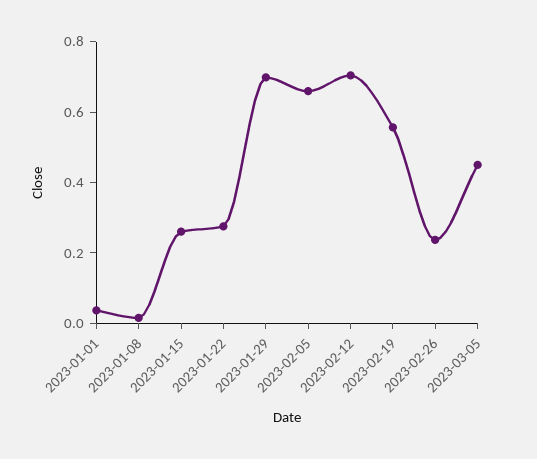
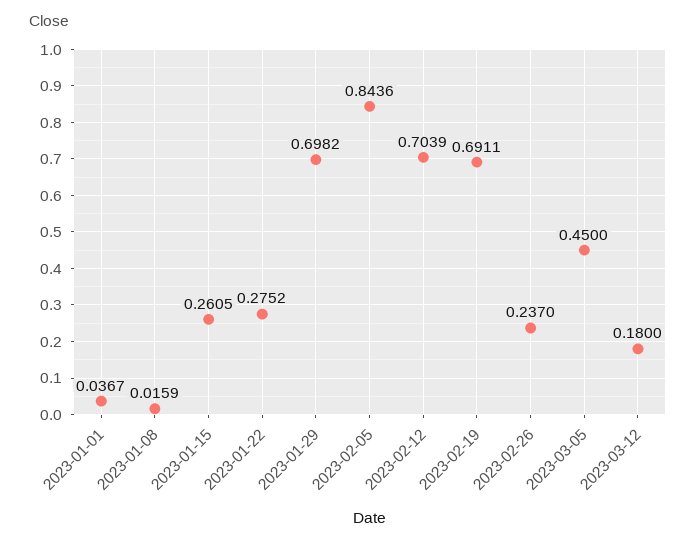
2023-02-05: 0.65 -> 0.8436
2023-02-19: 0.55 -> 0.6911
2023-03-12: none -> 0.18

